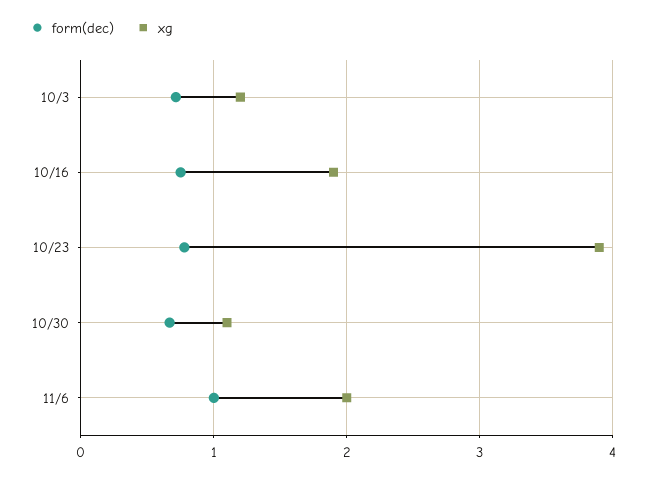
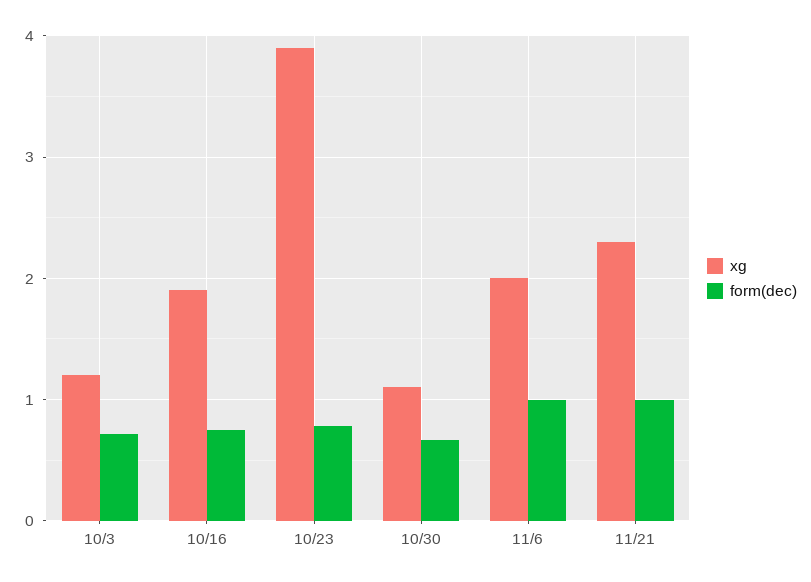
xg, 11/21: none -> 2.3
form(dec), 11/21: none -> 1

